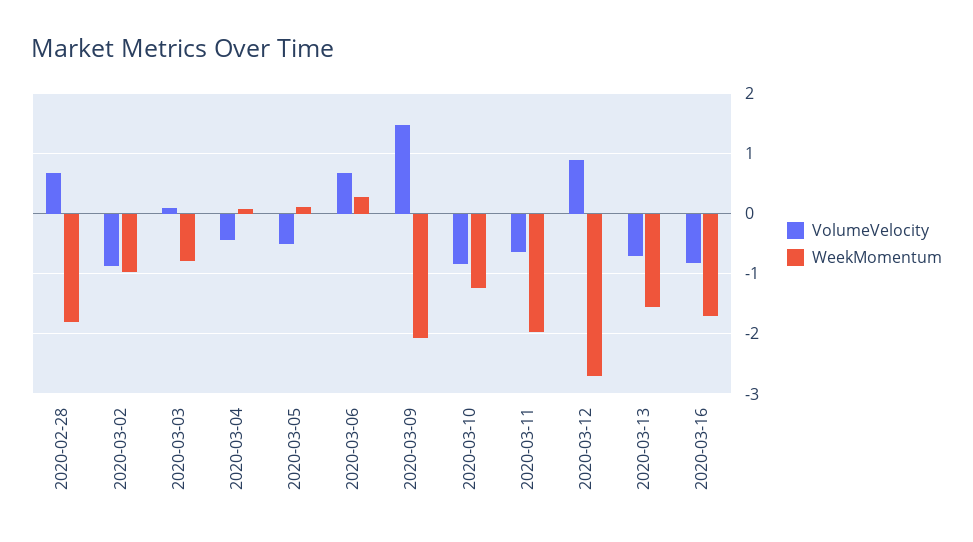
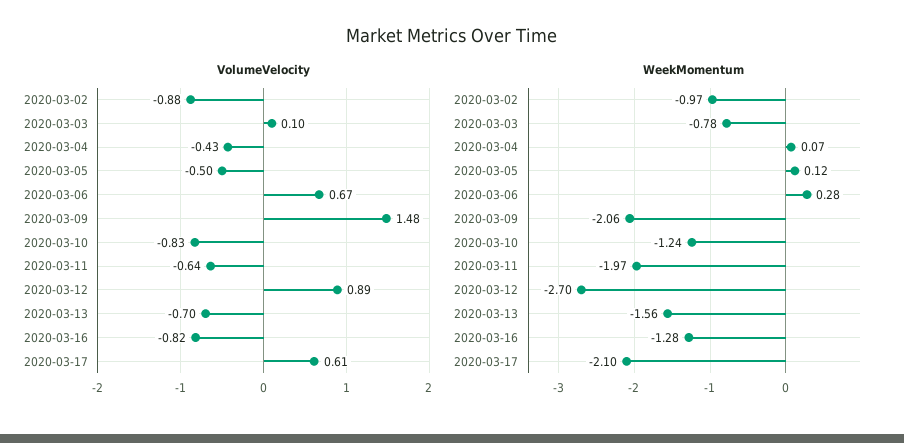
VolumeVelocity, 2020-02-28: 0.7 -> none
WeekMomentum, 2020-02-28: -1.8 -> none
WeekMomentum, 2020-03-16: -1.7 -> -1.28
VolumeVelocity, 2020-03-17: none -> 0.61
WeekMomentum, 2020-03-17: none -> -2.1

